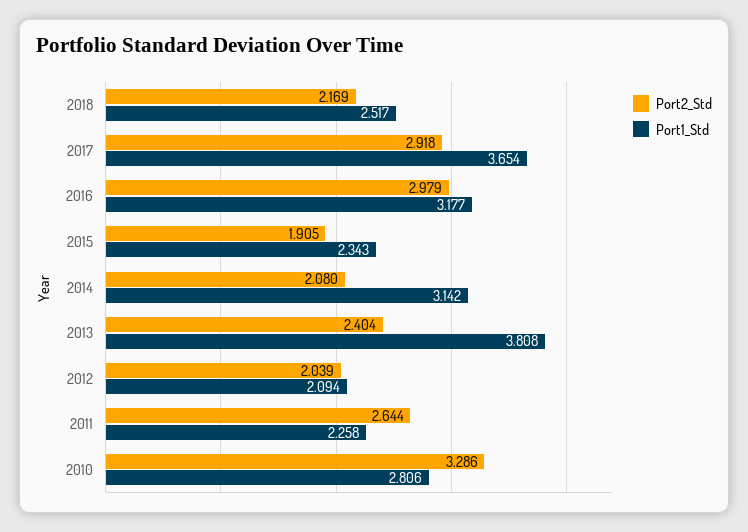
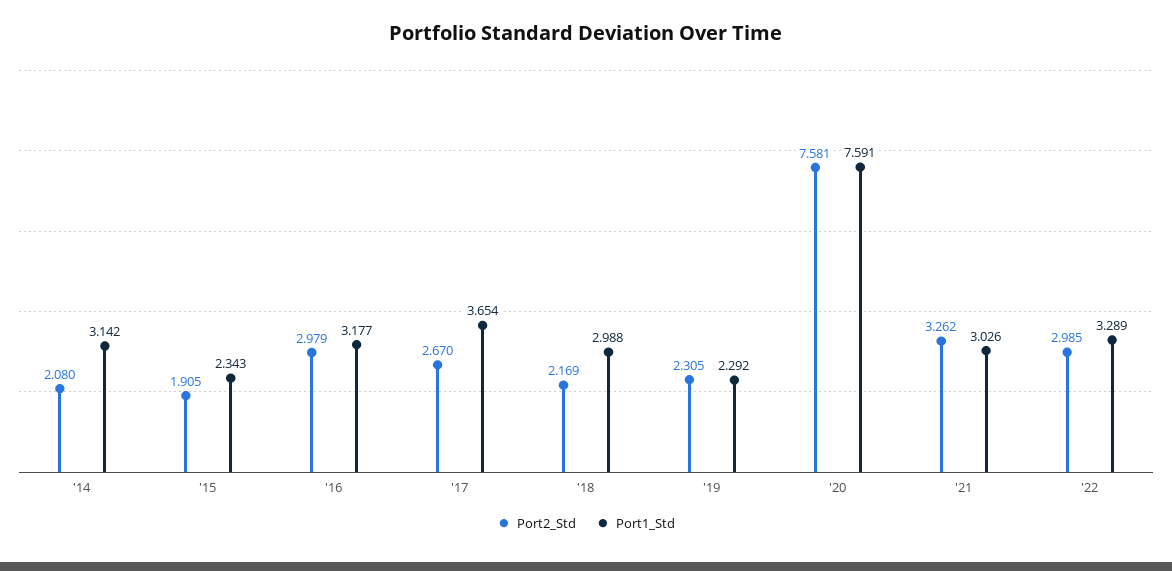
Port1_Std, 2018: 2.517 -> 2.988
Port2_Std, 2017: 2.918 -> 2.67
Port2_Std, 2013: 2.404 -> none
Port1_Std, 2013: 3.808 -> none
Port2_Std, 2012: 2.039 -> none
Port1_Std, 2012: 2.094 -> none
Port2_Std, 2011: 2.644 -> none
Port1_Std, 2011: 2.258 -> none
Port2_Std, 2010: 3.286 -> none
Port1_Std, 2010: 2.806 -> none
Port2_Std, '19: none -> 2.305
Port1_Std, '19: none -> 2.292
Port2_Std, '20: none -> 7.581
Port1_Std, '20: none -> 7.591
Port2_Std, '21: none -> 3.262
Port1_Std, '21: none -> 3.026
Port2_Std, '22: none -> 2.985
Port1_Std, '22: none -> 3.289

